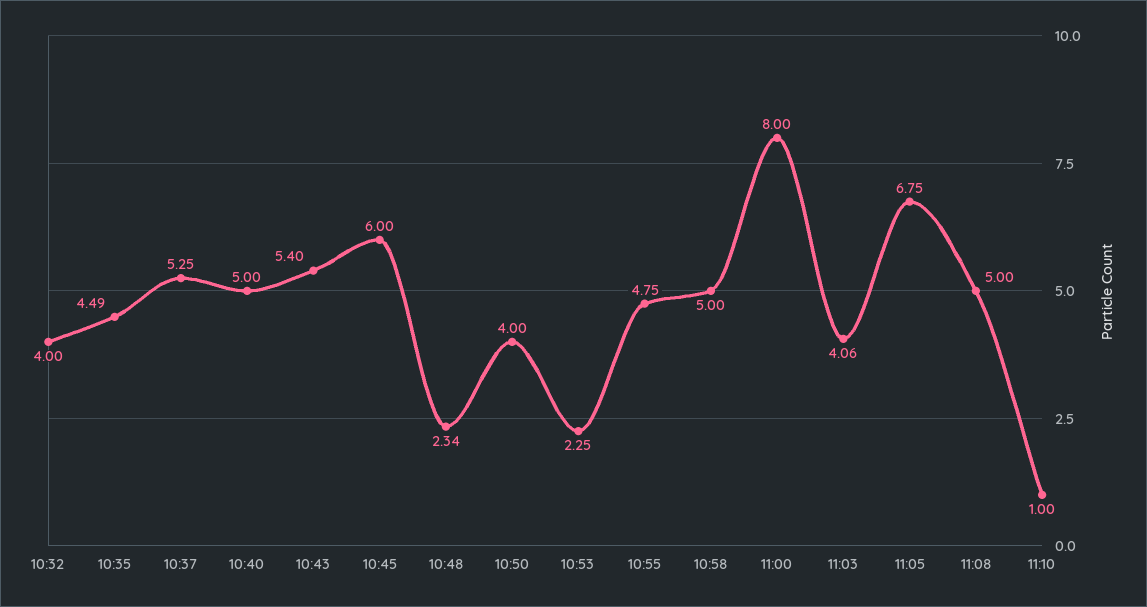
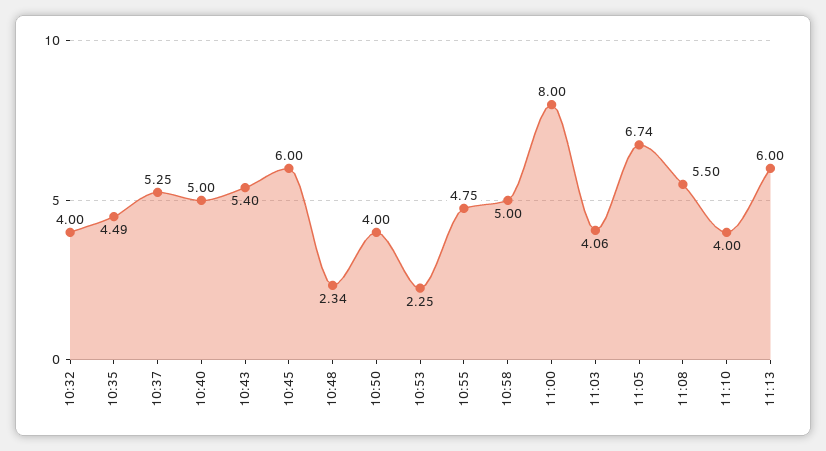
11:05: 6.75 -> 6.74
11:08: 5 -> 5.5
11:10: 1 -> 4
11:13: none -> 6

